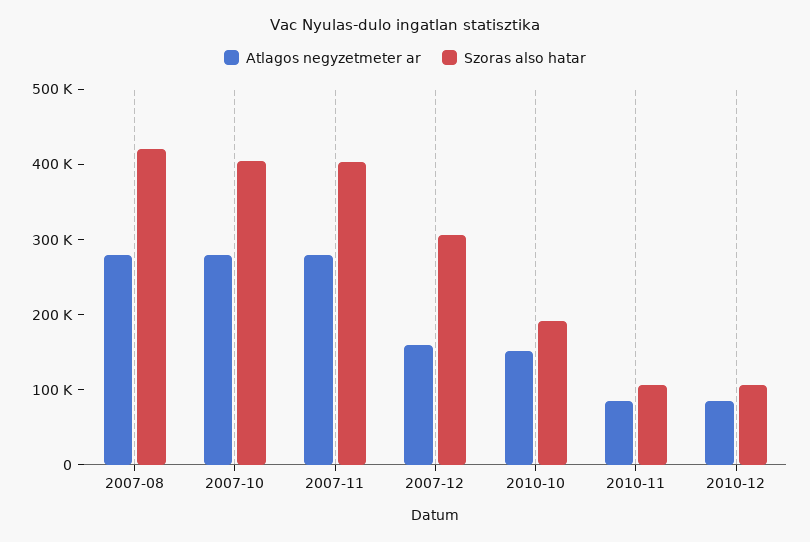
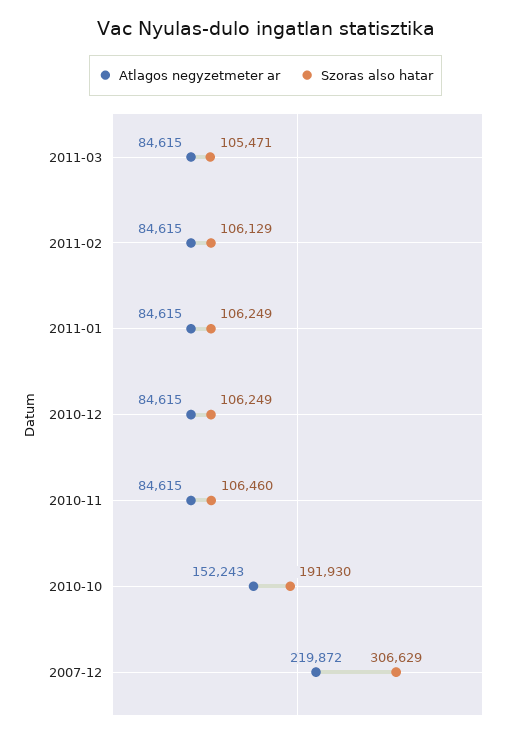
Atlagos negyzetmeter ar, 2007-08: 280000 -> none
Szoras also hatar, 2007-08: 420000 -> none
Atlagos negyzetmeter ar, 2007-10: 280000 -> none
Szoras also hatar, 2007-10: 400000 -> none
Atlagos negyzetmeter ar, 2007-11: 280000 -> none
Szoras also hatar, 2007-11: 400000 -> none
Atlagos negyzetmeter ar, 2007-12: 160000 -> 219872
Atlagos negyzetmeter ar, 2011-03: none -> 84615
Szoras also hatar, 2011-03: none -> 105471
Atlagos negyzetmeter ar, 2011-02: none -> 84615
Szoras also hatar, 2011-02: none -> 106129
Atlagos negyzetmeter ar, 2011-01: none -> 84615
Szoras also hatar, 2011-01: none -> 106249

